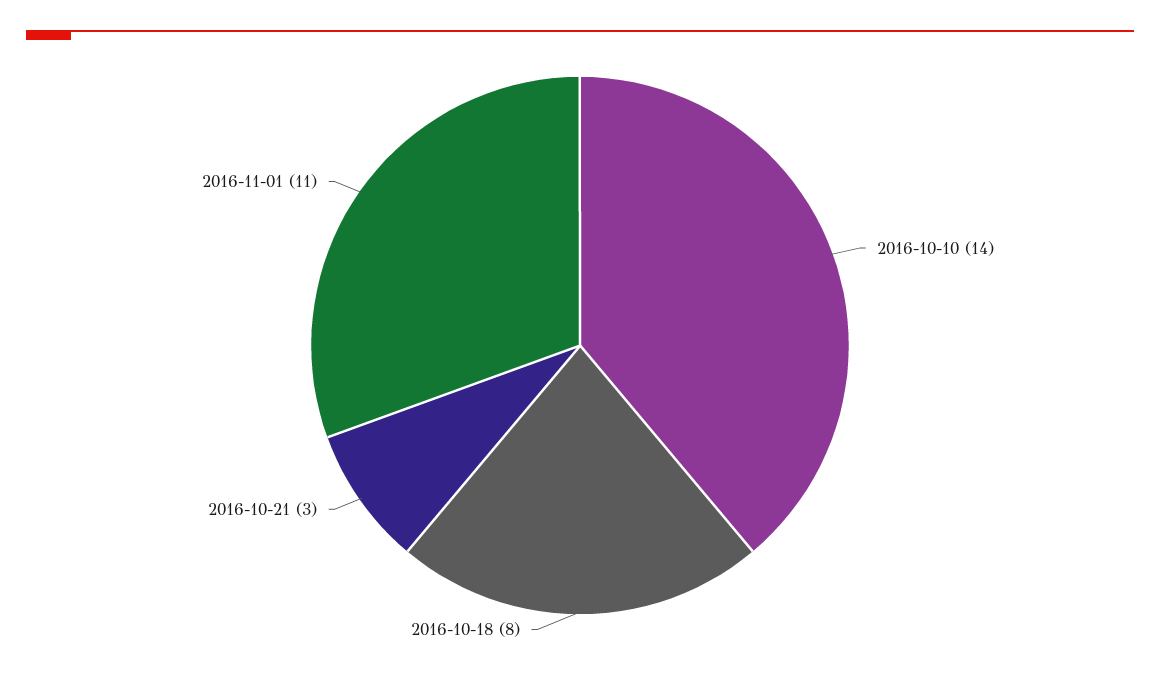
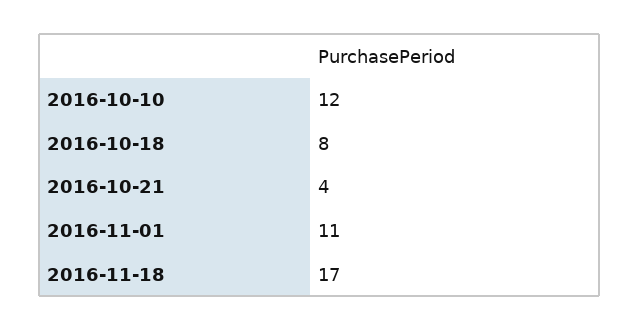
2016-10-10: 14 -> 12
2016-10-21: 3 -> 4
2016-11-18: none -> 17

